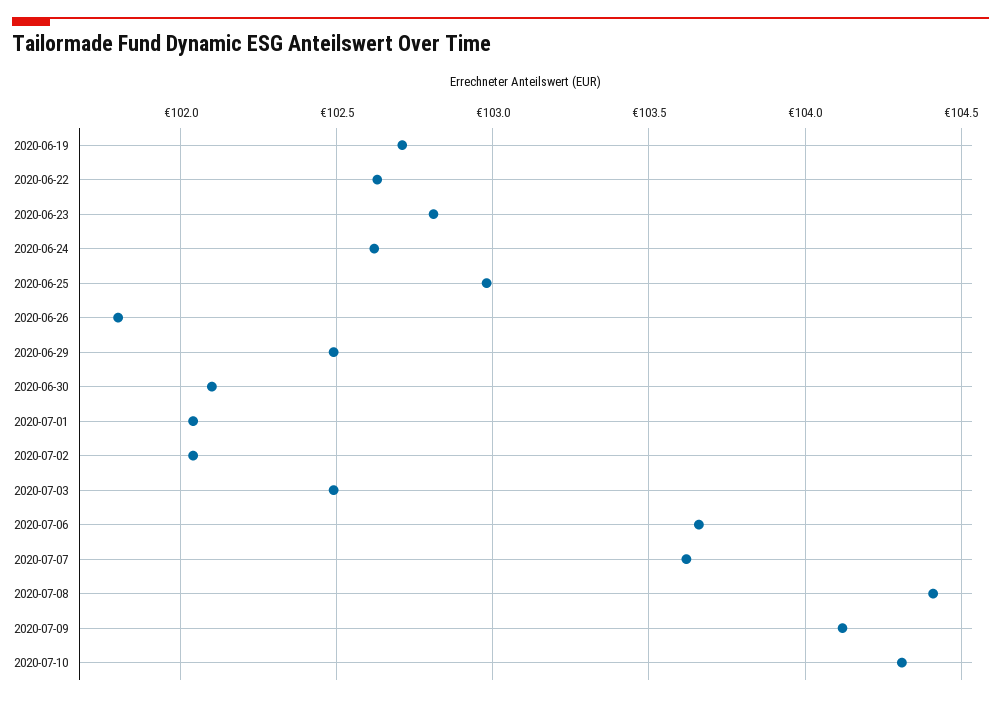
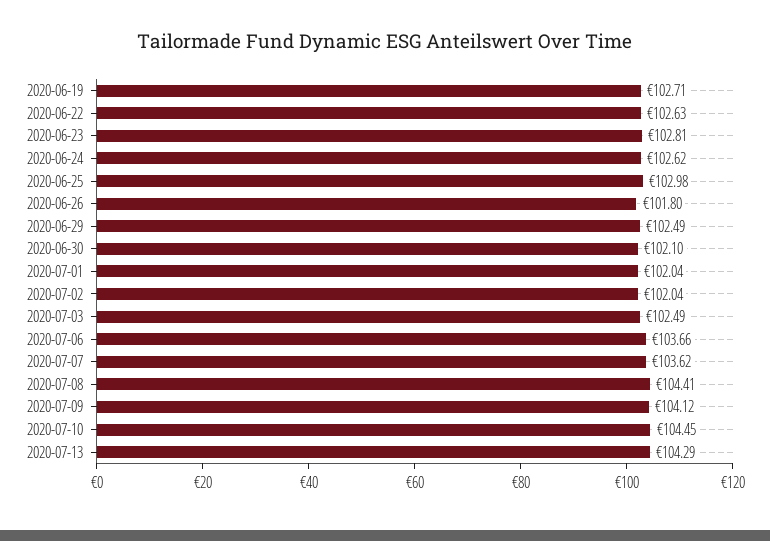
2020-07-10: 104.3 -> 104.45
2020-07-13: none -> 104.29

